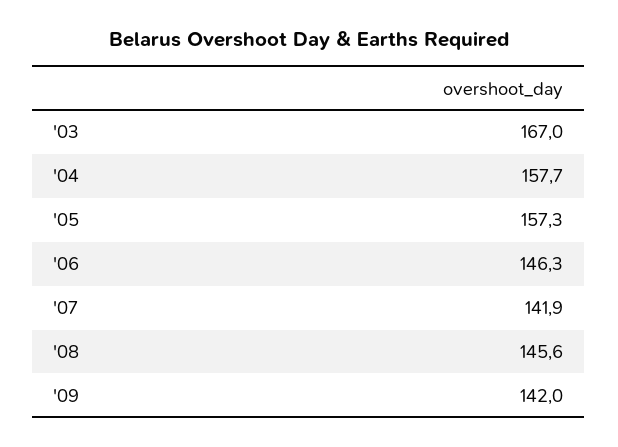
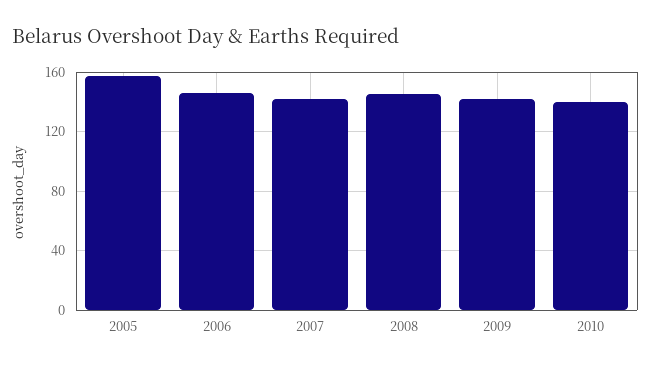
'03: 167 -> none
'04: 157.7 -> none
2010: none -> 140

